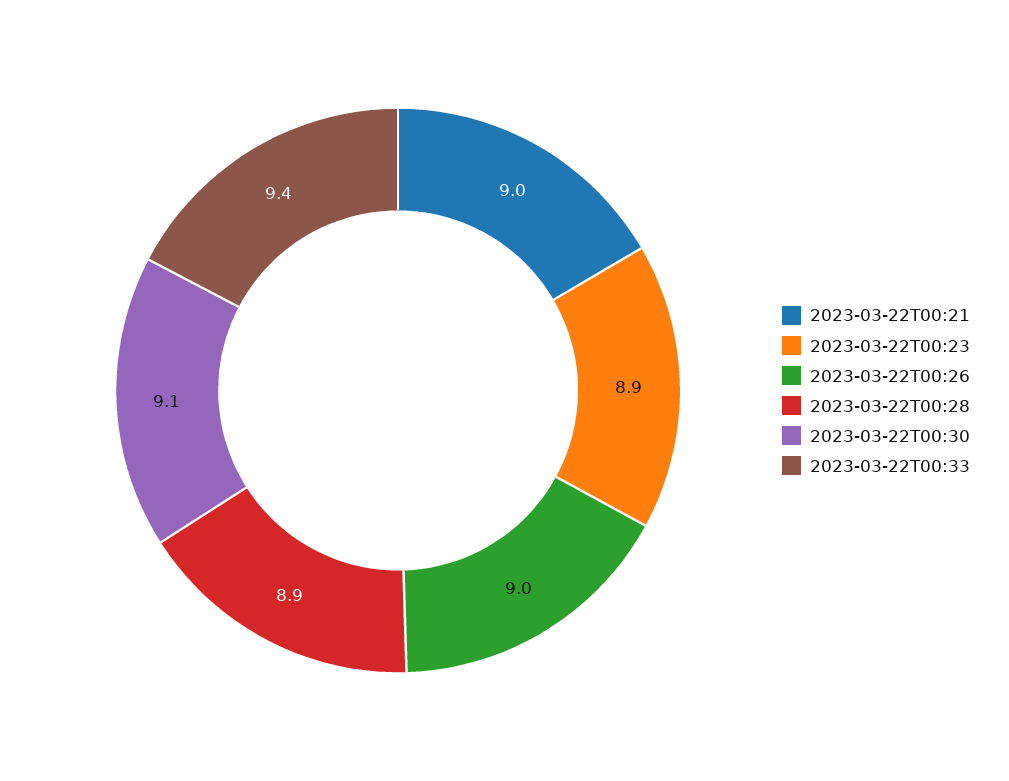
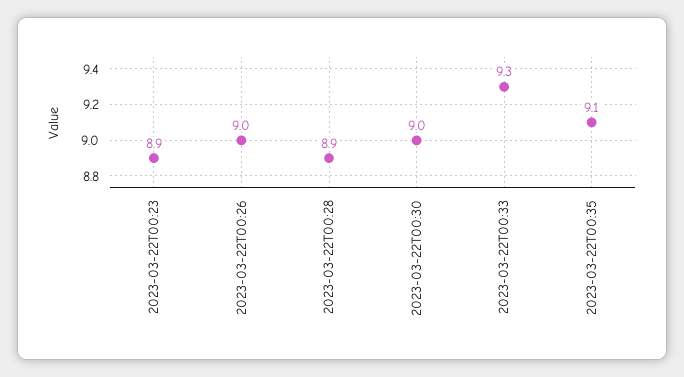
2023-03-22T00:21: 9 -> none
2023-03-22T00:30: 9.1 -> 9
2023-03-22T00:33: 9.4 -> 9.3
2023-03-22T00:35: none -> 9.1

